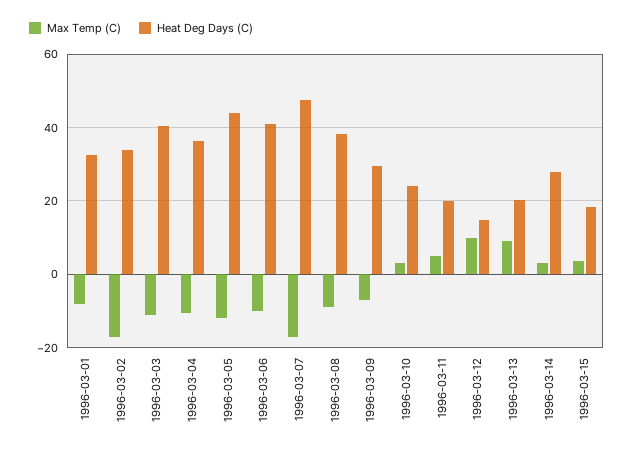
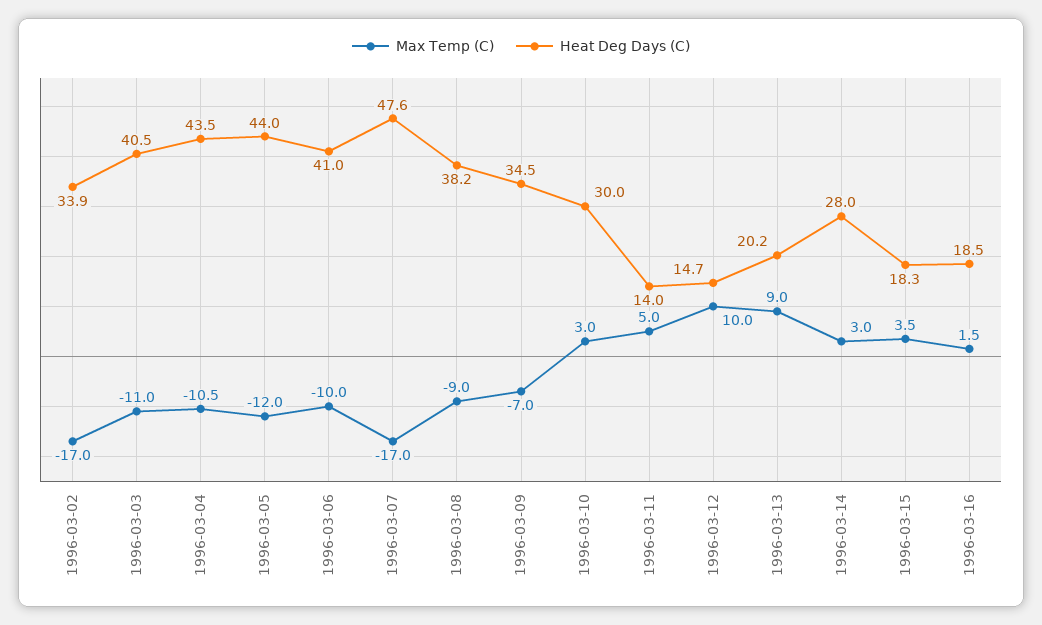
Max Temp (C), 1996-03-01: -8 -> none
Heat Deg Days (C), 1996-03-01: 32 -> none
Heat Deg Days (C), 1996-03-04: 36 -> 43.5
Heat Deg Days (C), 1996-03-09: 30 -> 34.5
Heat Deg Days (C), 1996-03-10: 24 -> 30
Heat Deg Days (C), 1996-03-11: 20 -> 14
Max Temp (C), 1996-03-16: none -> 1.5
Heat Deg Days (C), 1996-03-16: none -> 18.5

